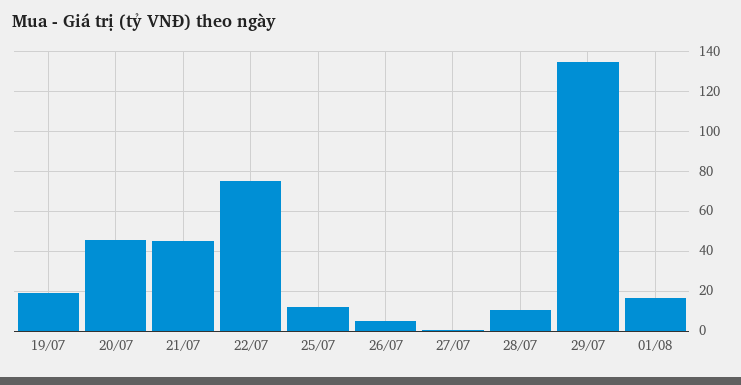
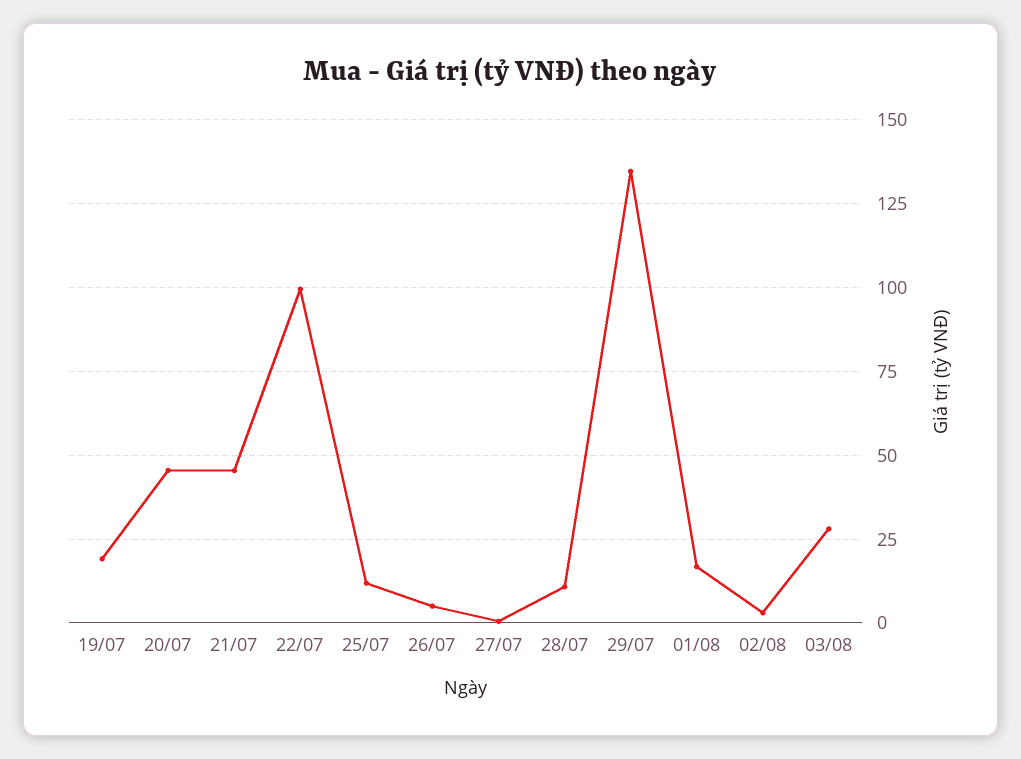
22/07: 75 -> 100
02/08: none -> 2.5
03/08: none -> 27.5

